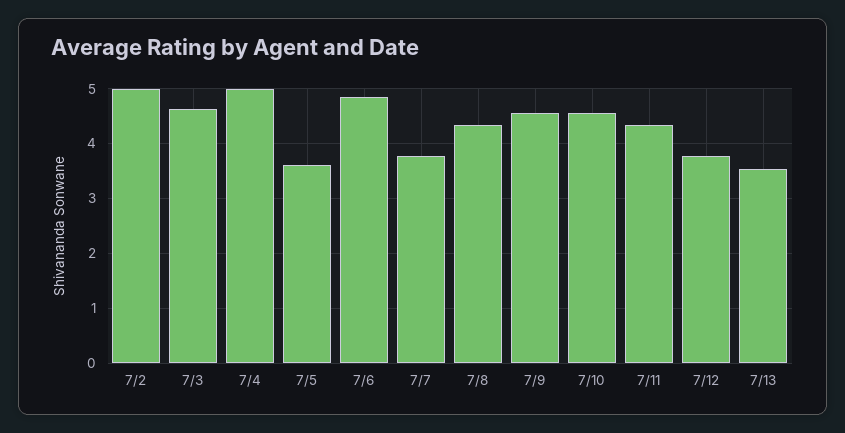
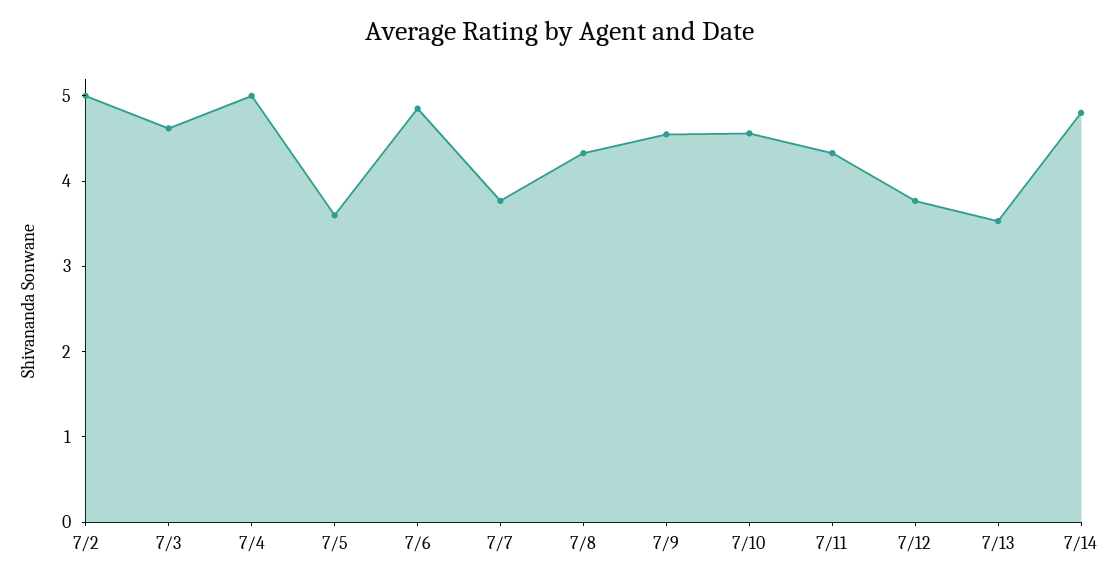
7/14: none -> 4.8

